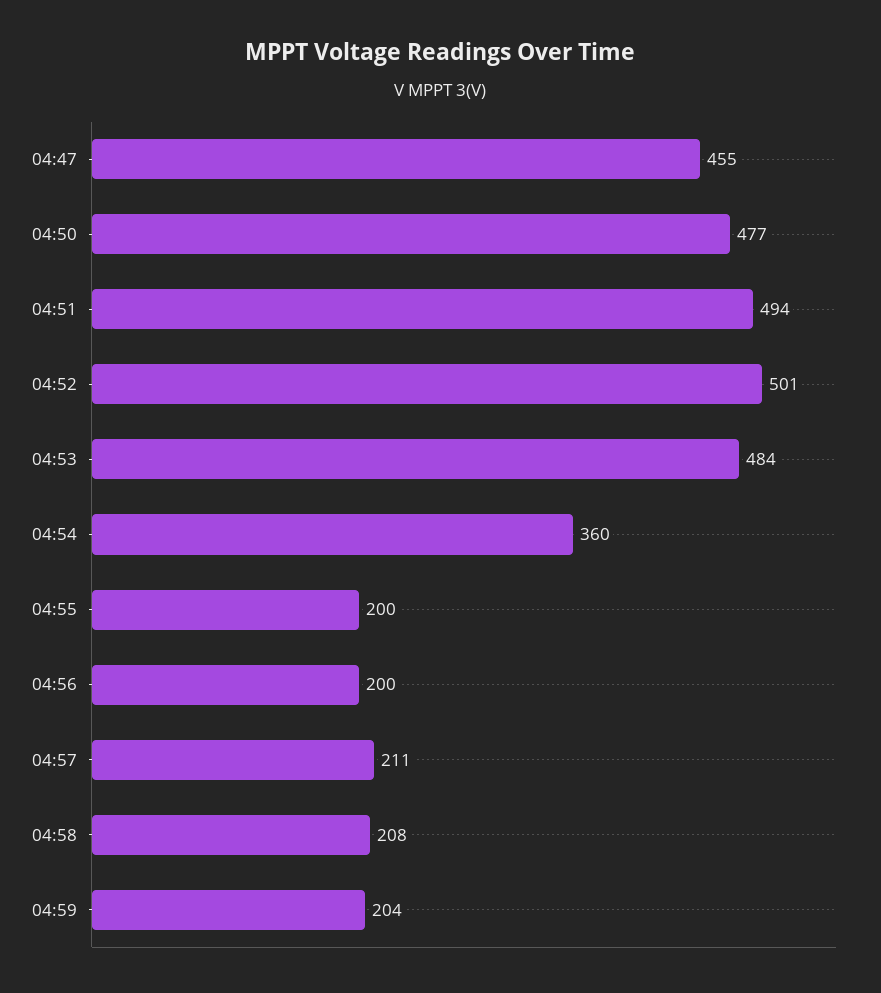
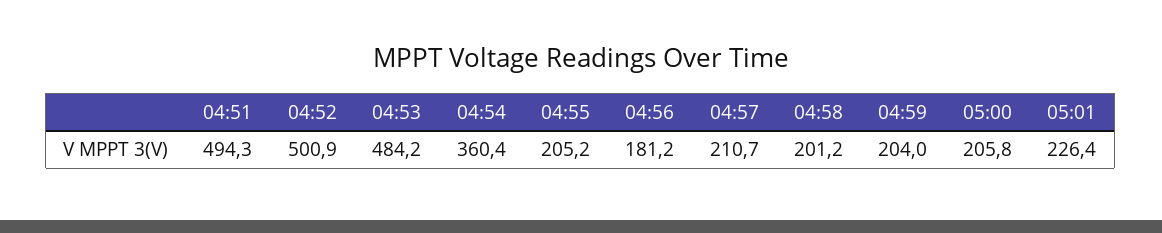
04:47: 455 -> none
04:50: 477 -> none
04:55: 200 -> 205.2
04:56: 200 -> 181.2
04:58: 208 -> 201.2
05:00: none -> 205.8
05:01: none -> 226.4

